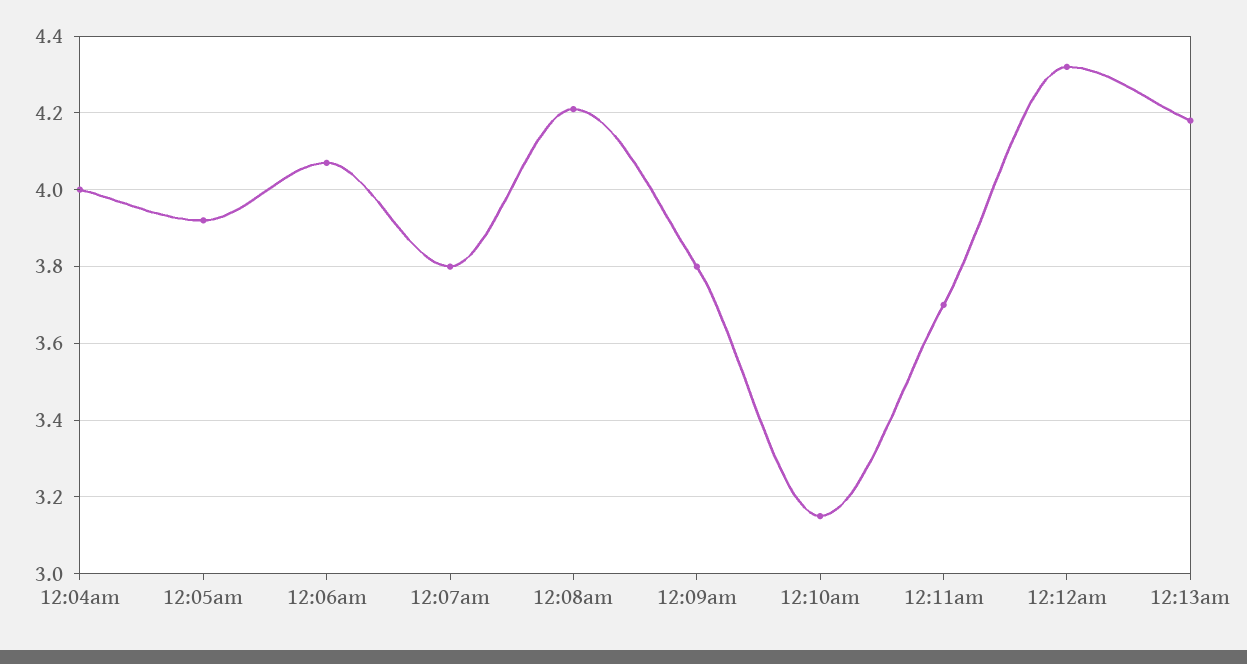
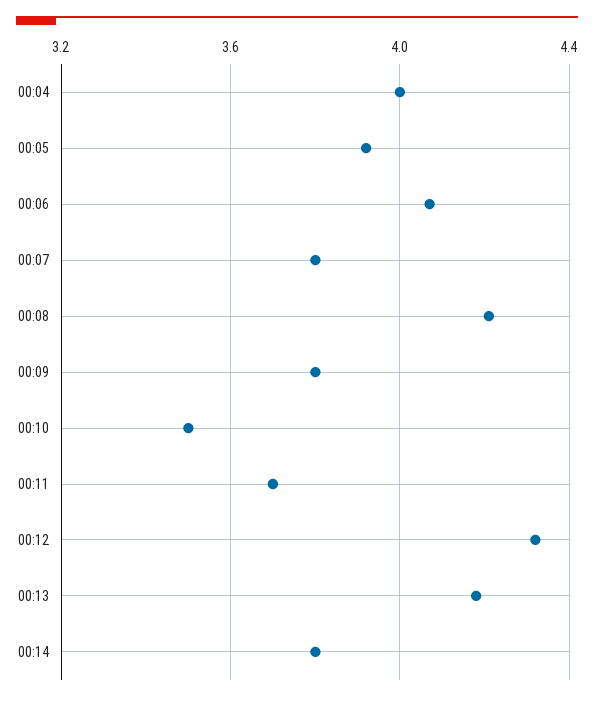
12:10am: 3.15 -> 3.5
00:14: none -> 3.8

